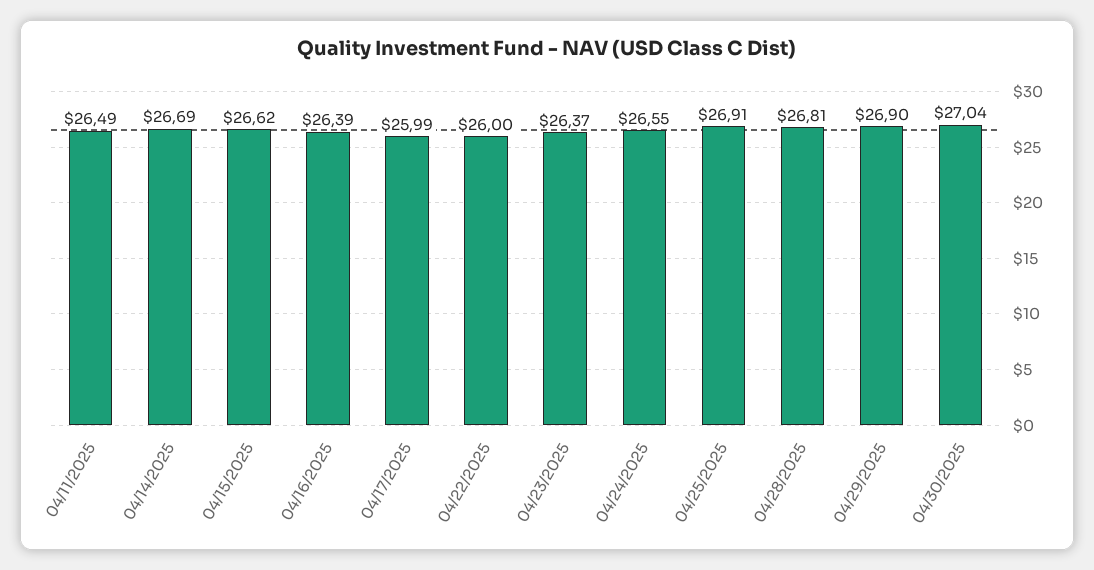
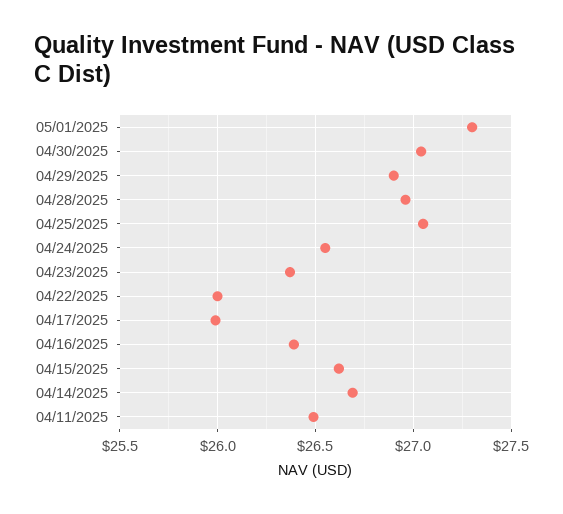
04/25/2025: 26.91 -> 27.05
04/28/2025: 26.81 -> 26.95
05/01/2025: none -> 27.3

